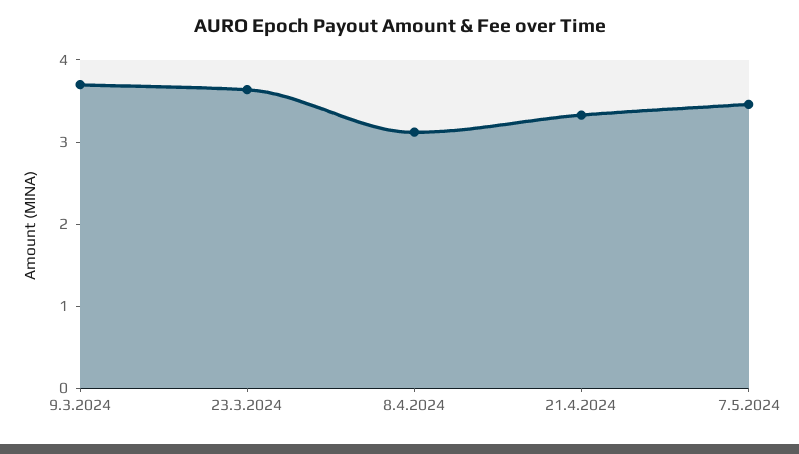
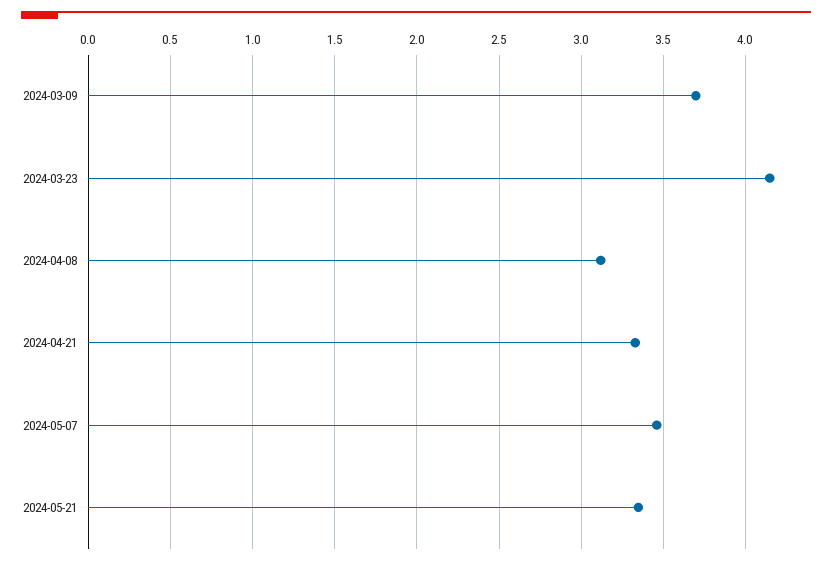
23.3.2024: 3.6 -> 4.15
2024-05-21: none -> 3.35

